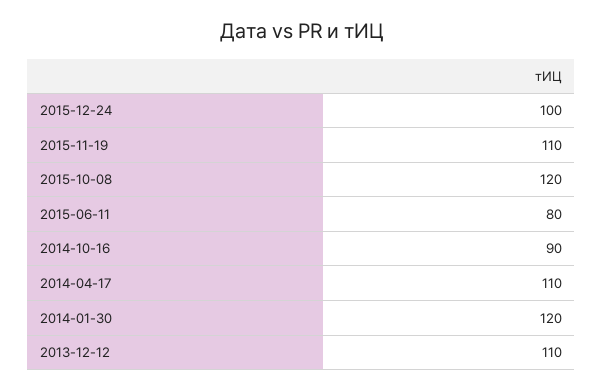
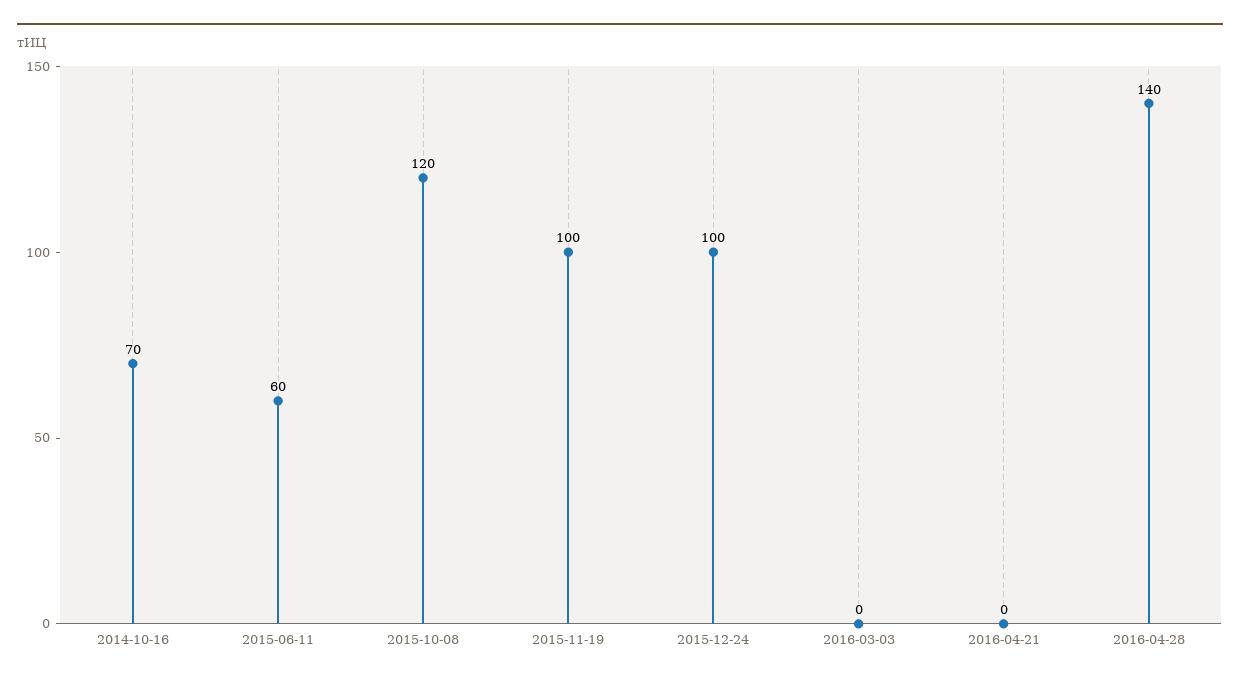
2015-11-19: 110 -> 100
2015-06-11: 80 -> 60
2014-10-16: 90 -> 70
2014-04-17: 110 -> none
2014-01-30: 120 -> none
2013-12-12: 110 -> none
2016-03-03: none -> 0
2016-04-21: none -> 0
2016-04-28: none -> 140

